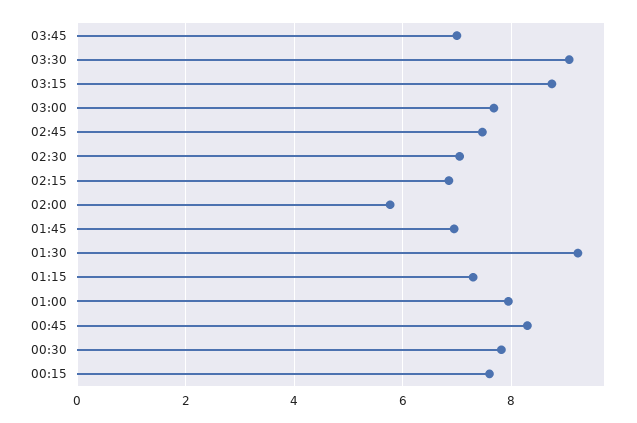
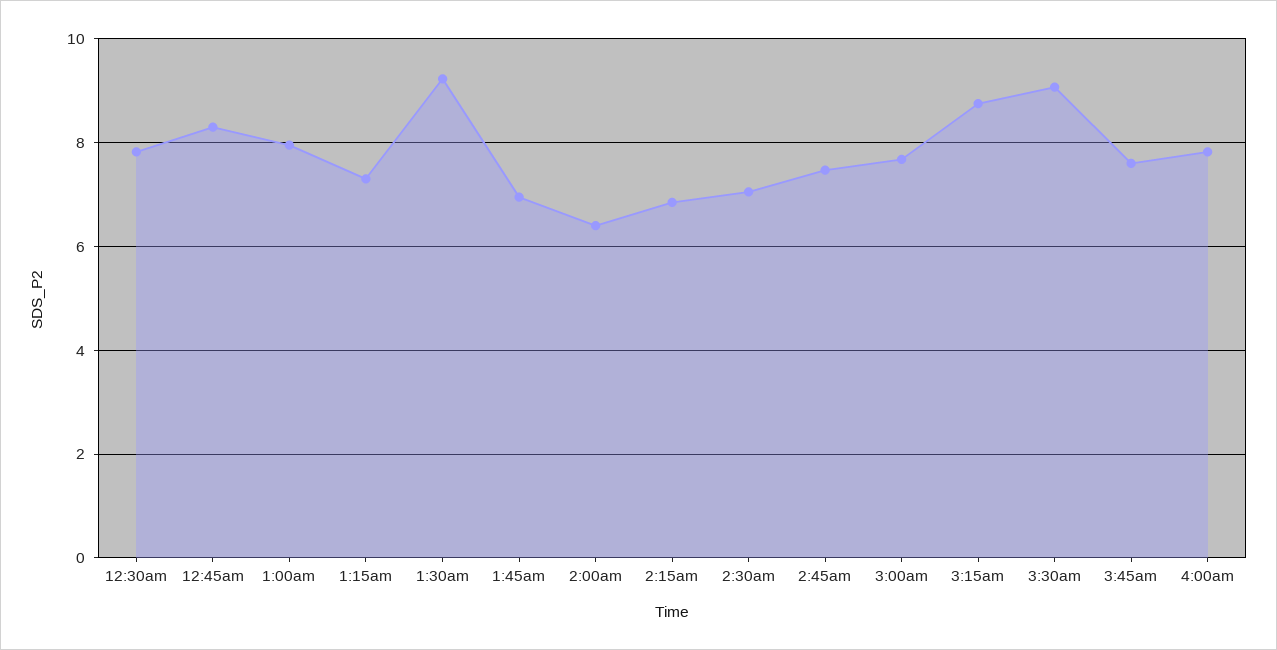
03:45: 7 -> 7.6
02:00: 5.8 -> 6.4
00:15: 7.6 -> none
4:00am: none -> 7.8

